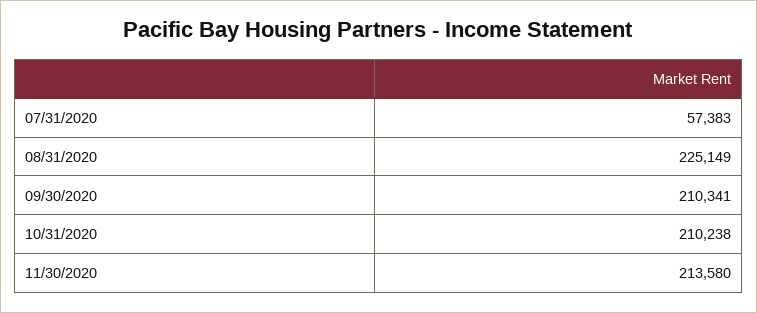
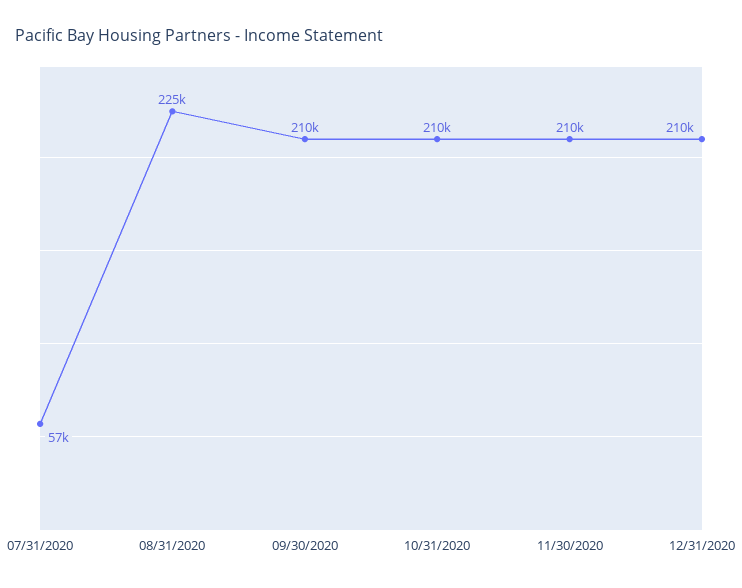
11/30/2020: 213580 -> 210000
12/31/2020: none -> 210000

